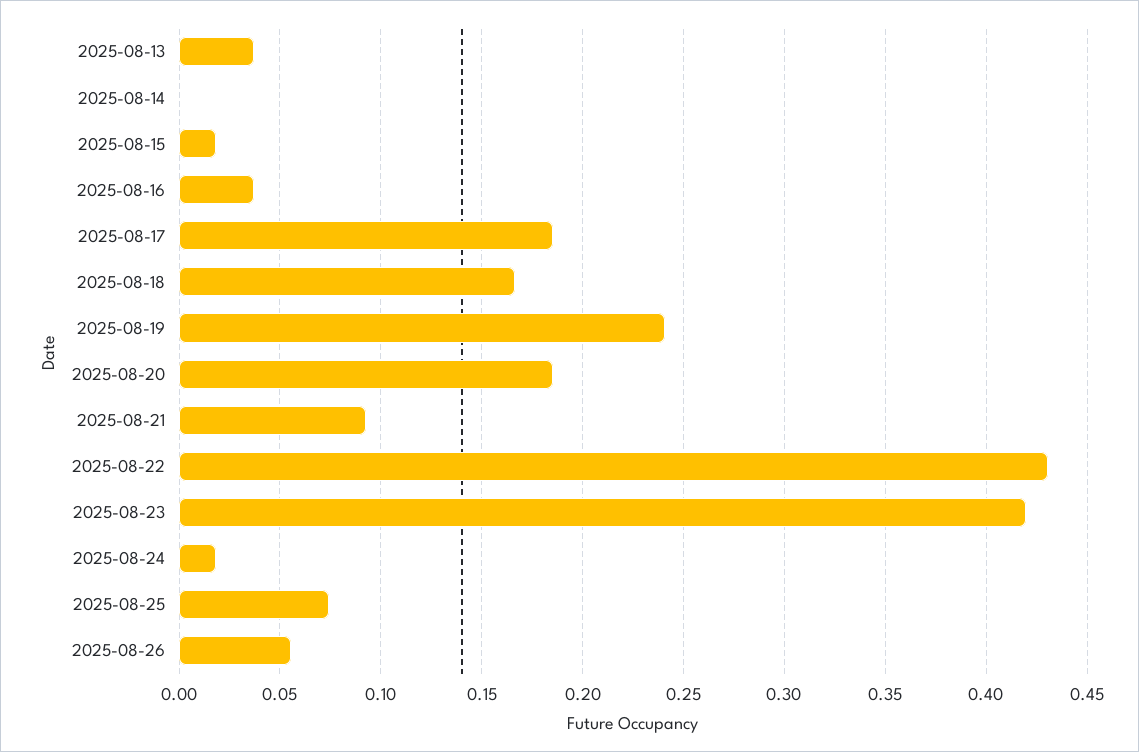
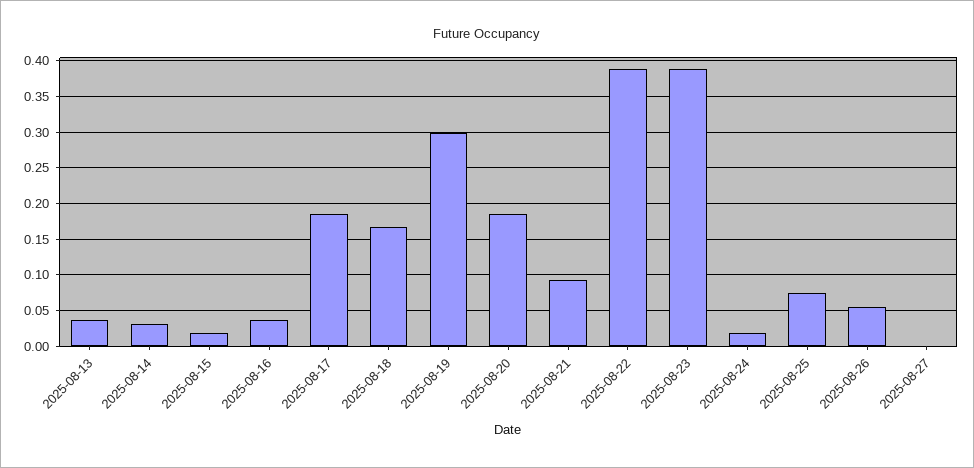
2025-08-14: 0 -> 0.03
2025-08-19: 0.24 -> 0.3
2025-08-22: 0.43 -> 0.39
2025-08-23: 0.42 -> 0.39
2025-08-27: none -> 0

